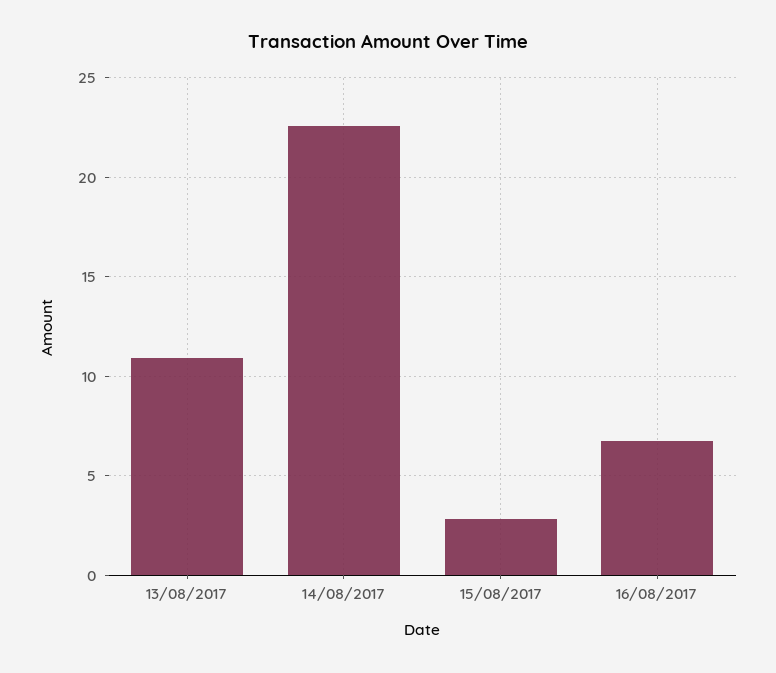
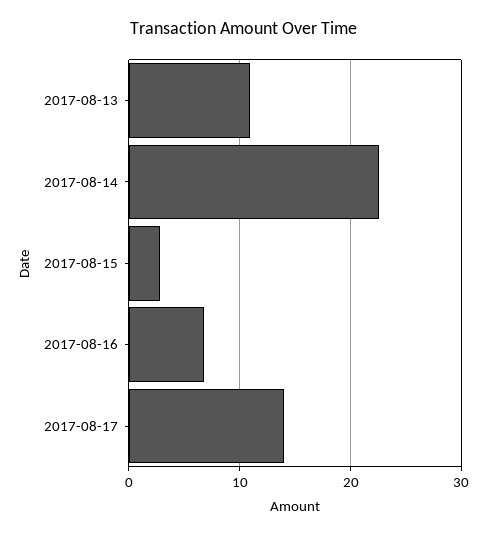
2017-08-17: none -> 14

